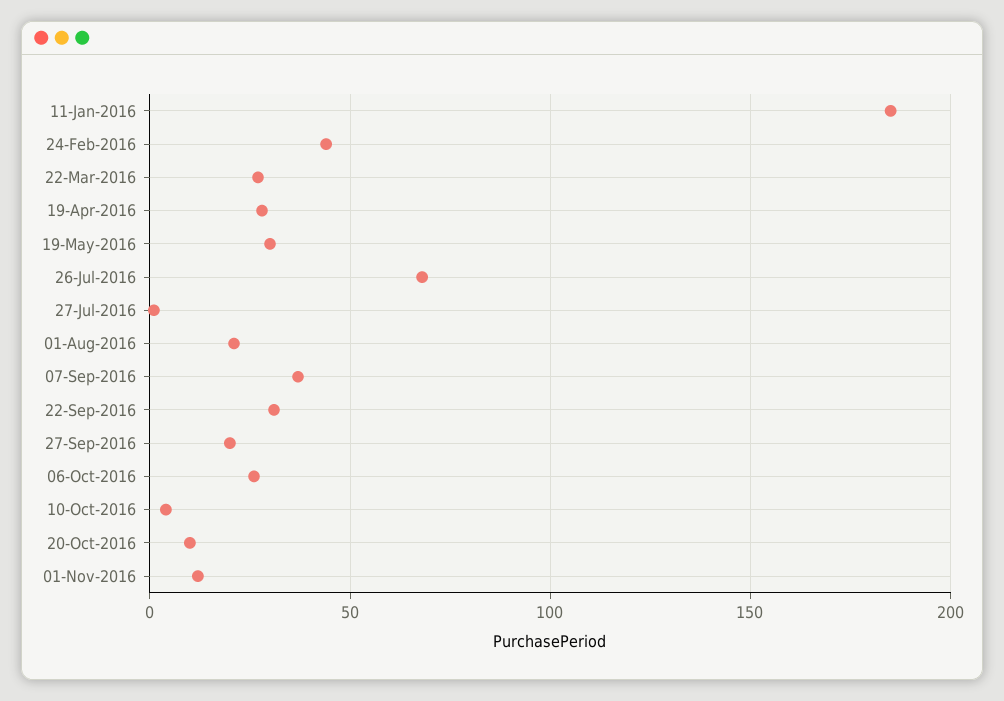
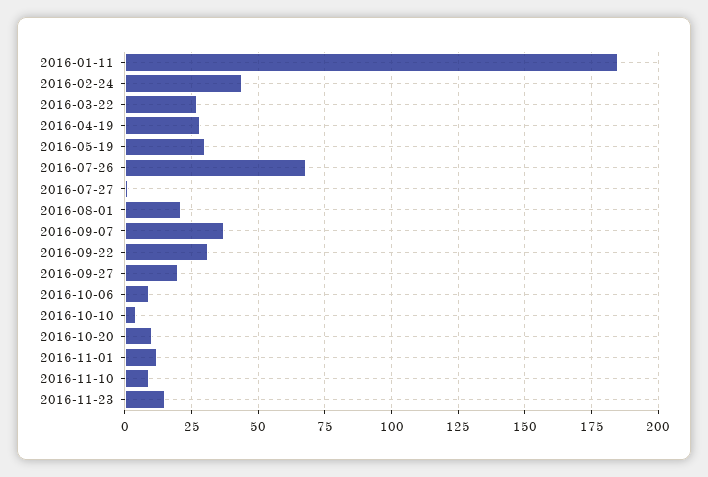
06-Oct-2016: 25 -> 10
2016-11-10: none -> 10
2016-11-23: none -> 15

